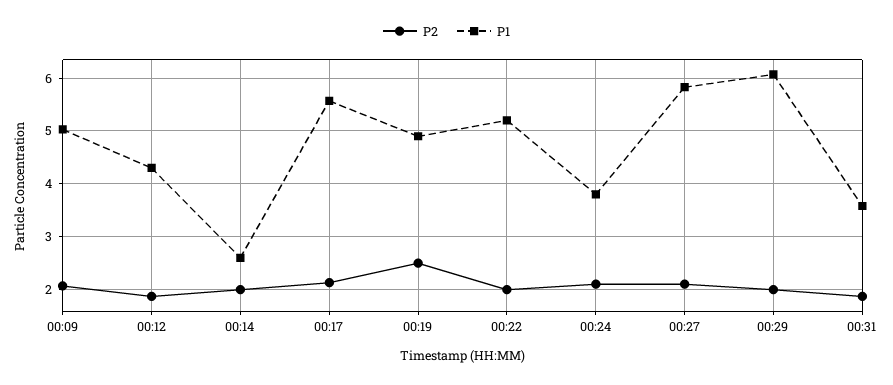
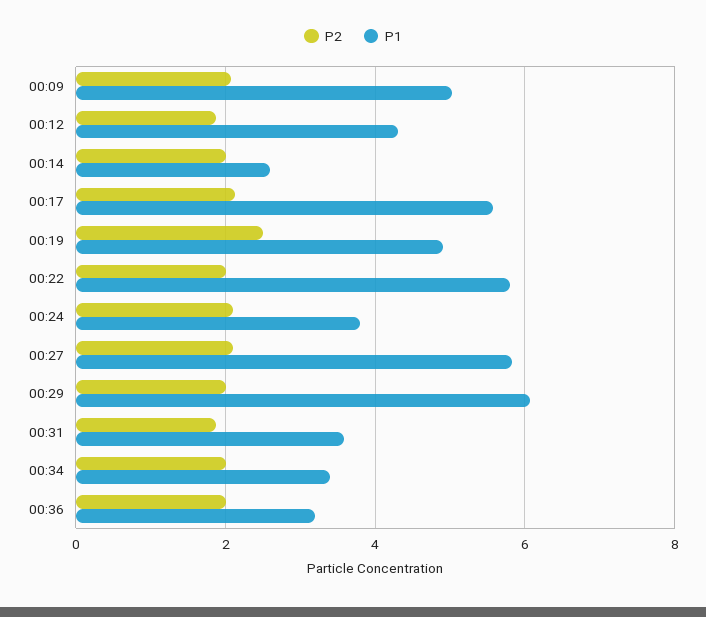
P1, 00:22: 5.2 -> 5.8
P2, 00:34: none -> 2
P1, 00:34: none -> 3.4
P2, 00:36: none -> 2
P1, 00:36: none -> 3.2

